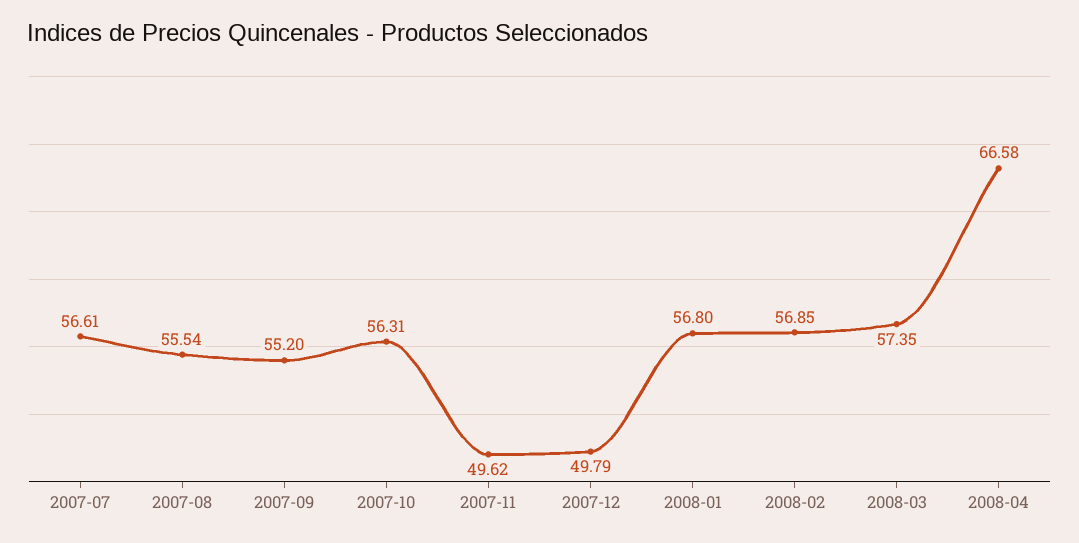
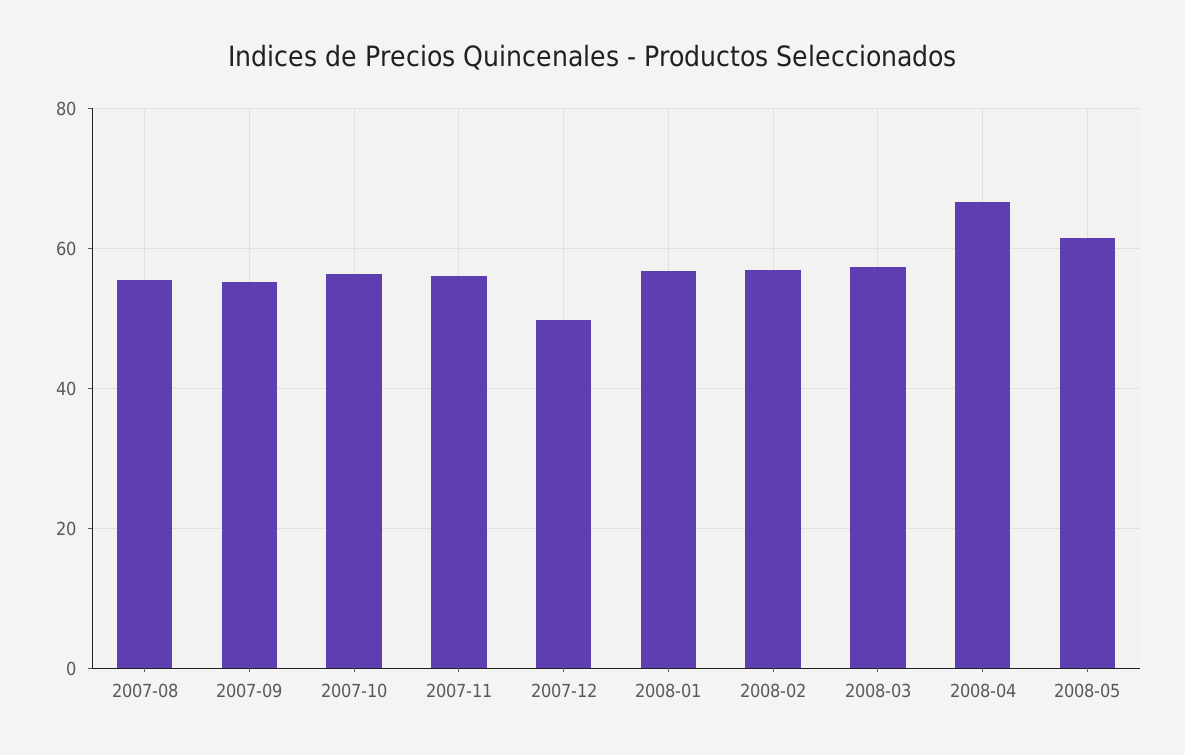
2007-07: 56.61 -> none
2007-11: 49.62 -> 56
2008-05: none -> 62

